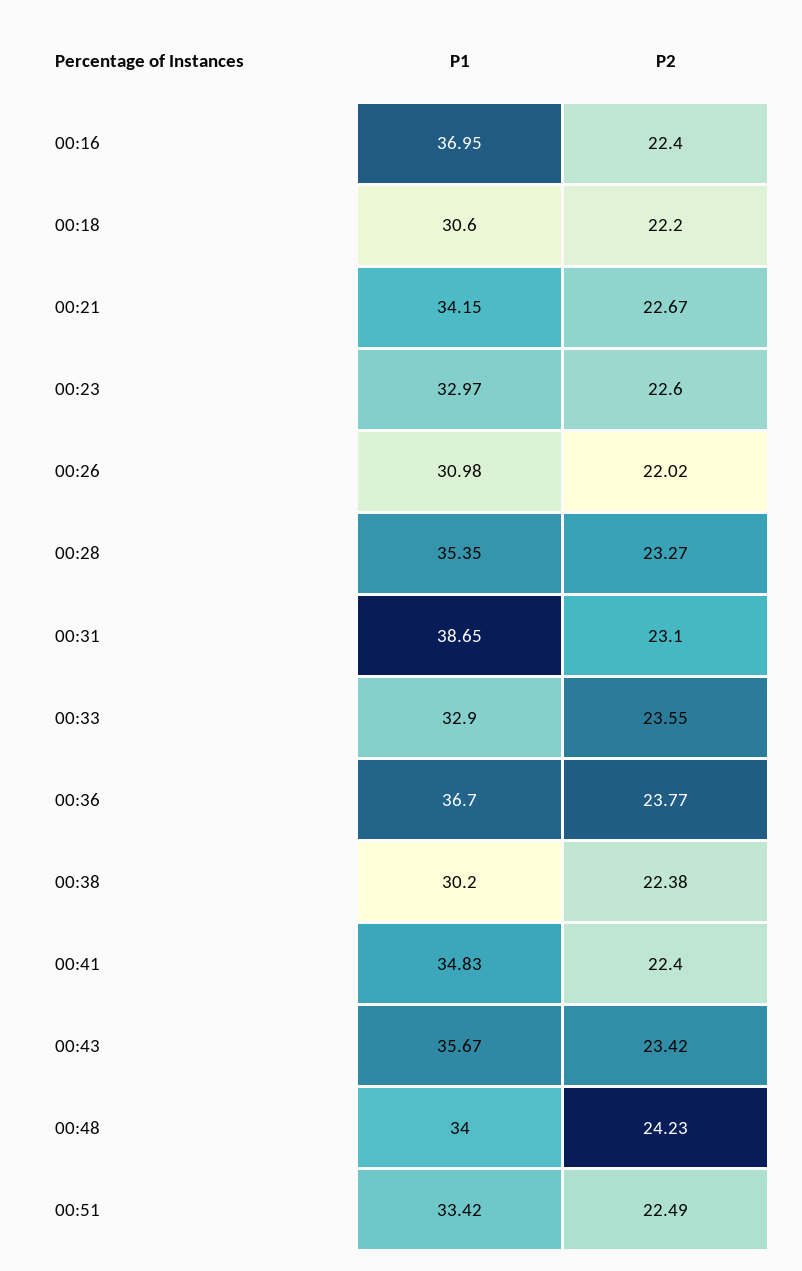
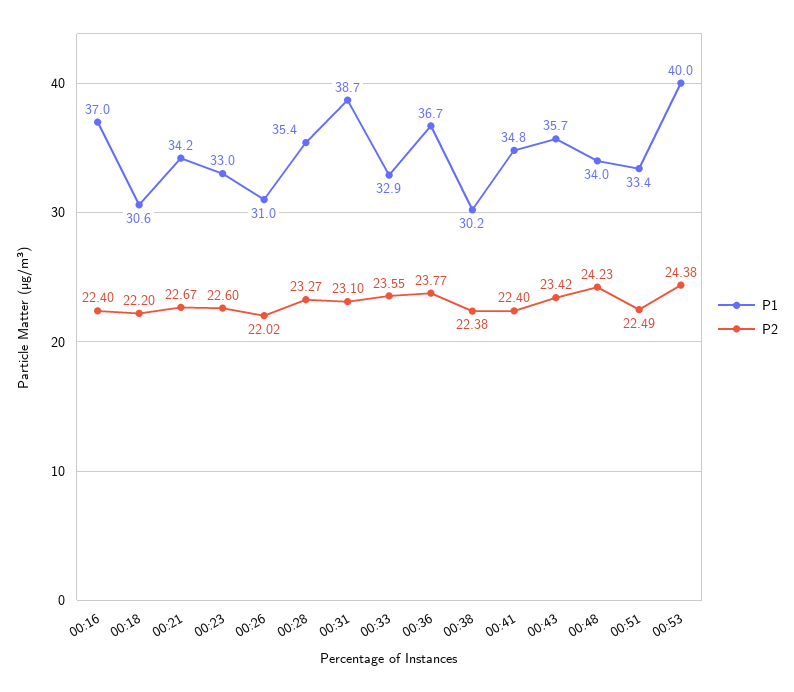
P1, 00:53: none -> 40
P2, 00:53: none -> 24.38

